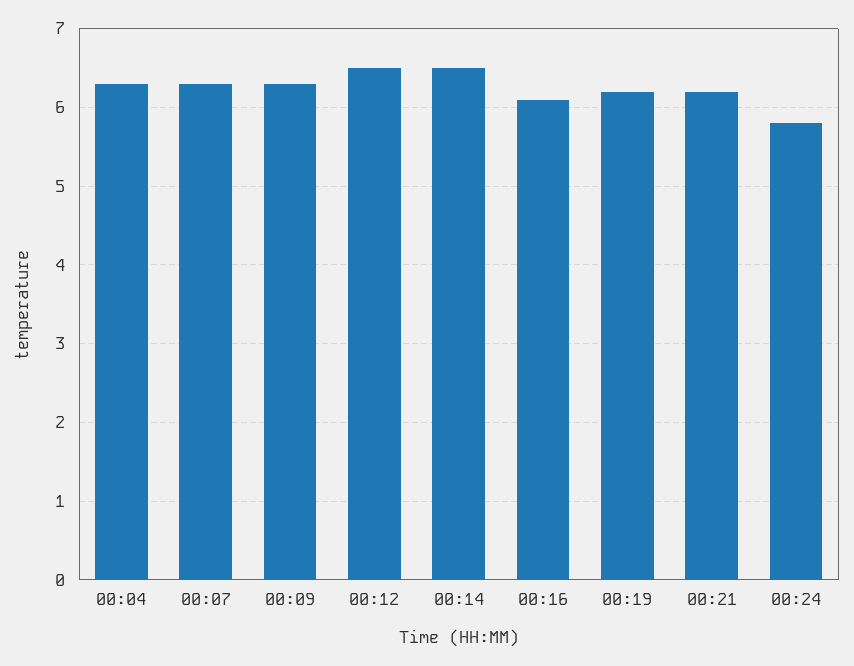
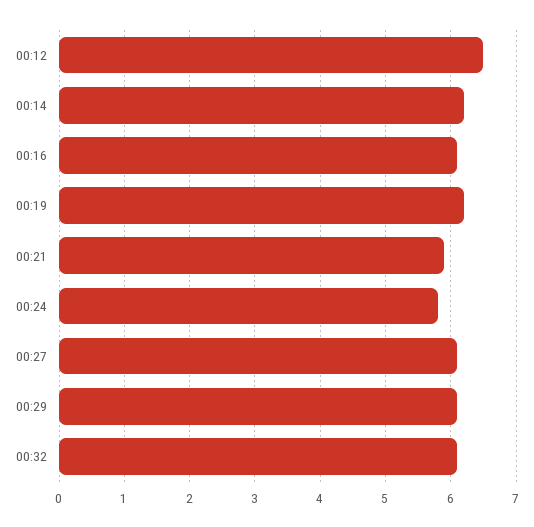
00:04: 6.3 -> none
00:07: 6.3 -> none
00:09: 6.3 -> none
00:14: 6.5 -> 6.2
00:21: 6.2 -> 5.9
00:27: none -> 6.1
00:29: none -> 6.1
00:32: none -> 6.1

